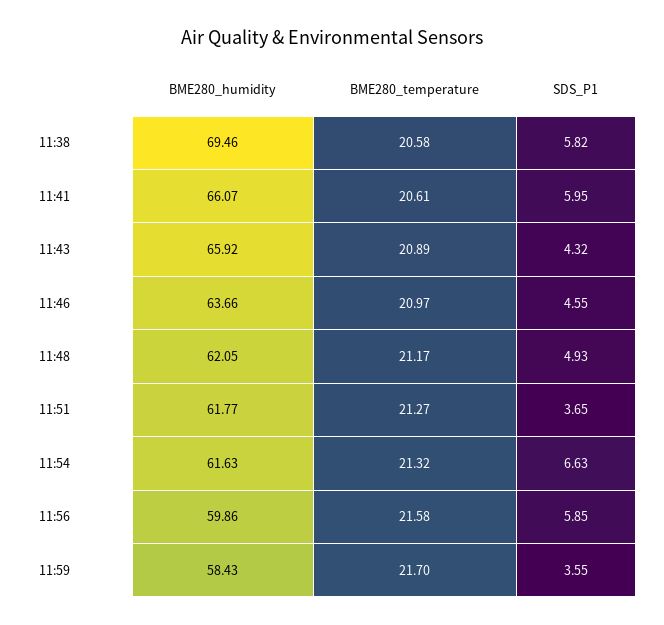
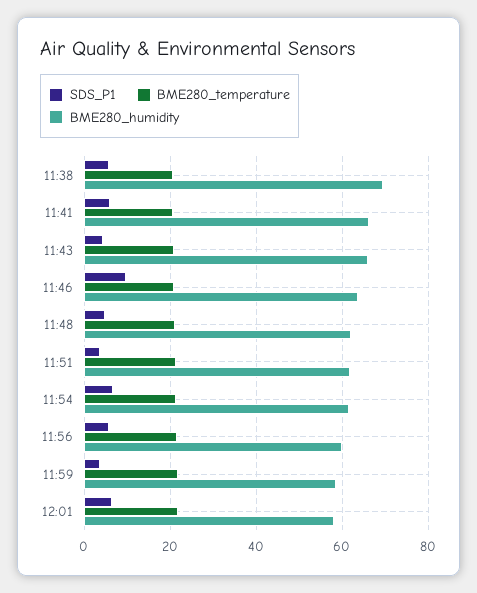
SDS_P1, 11:46: 4.55 -> 10
SDS_P1, 12:01: none -> 6
BME280_temperature, 12:01: none -> 22
BME280_humidity, 12:01: none -> 58

